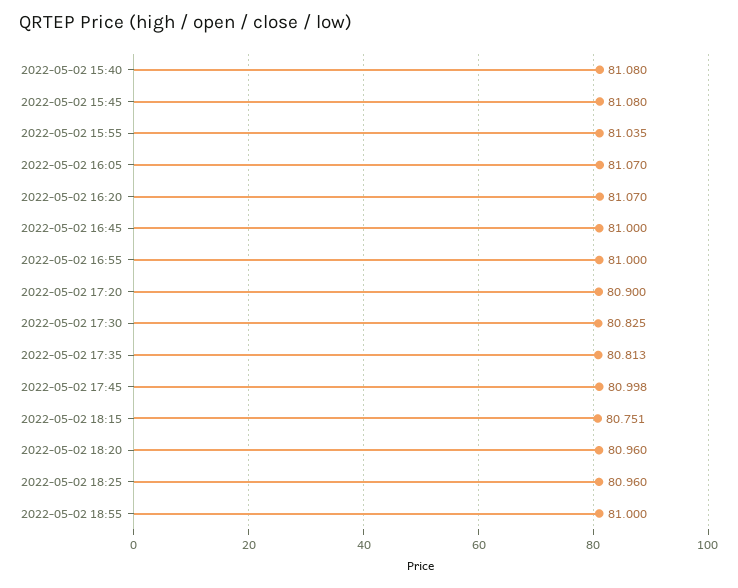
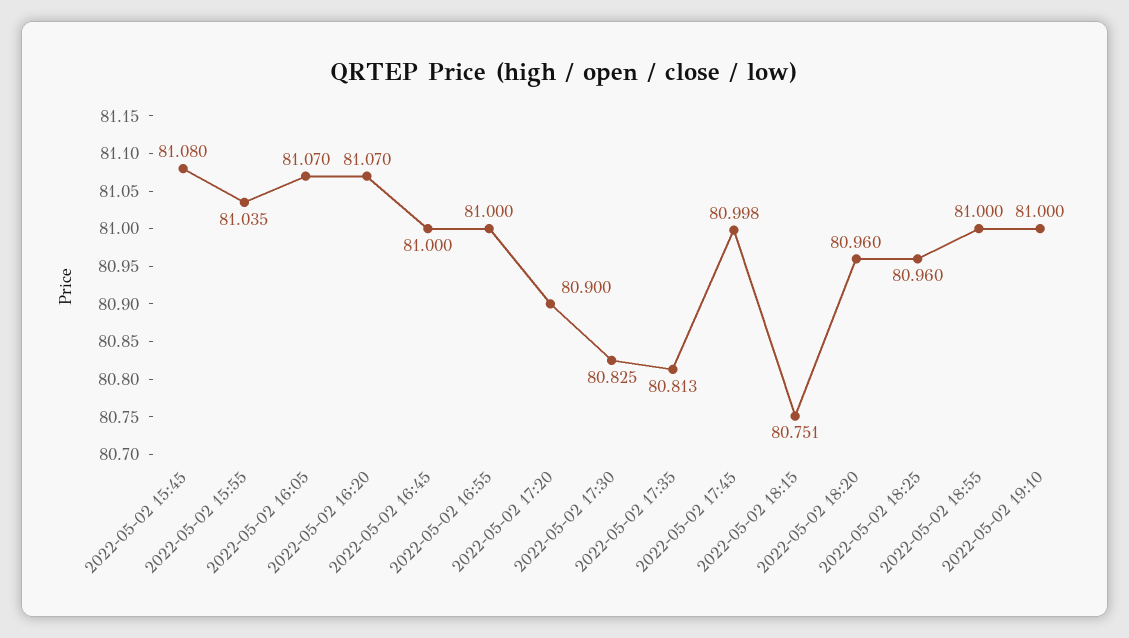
2022-05-02 15:40: 81.08 -> none
2022-05-02 19:10: none -> 81

